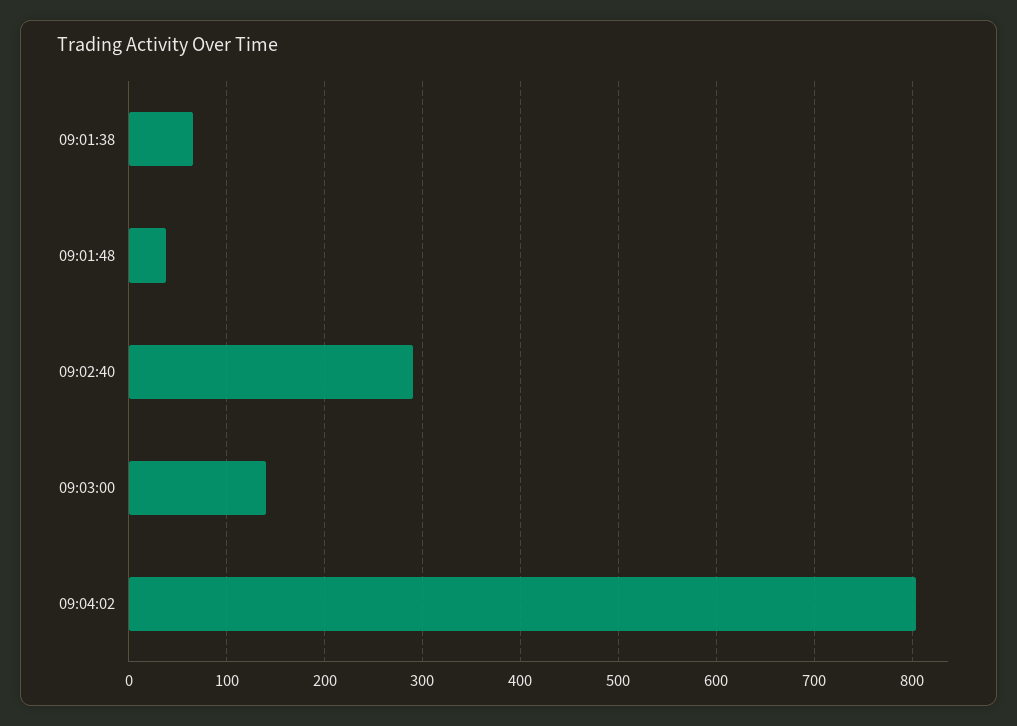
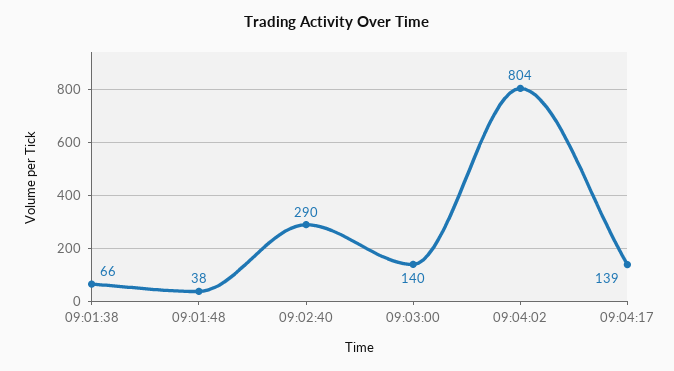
09:04:17: none -> 139

